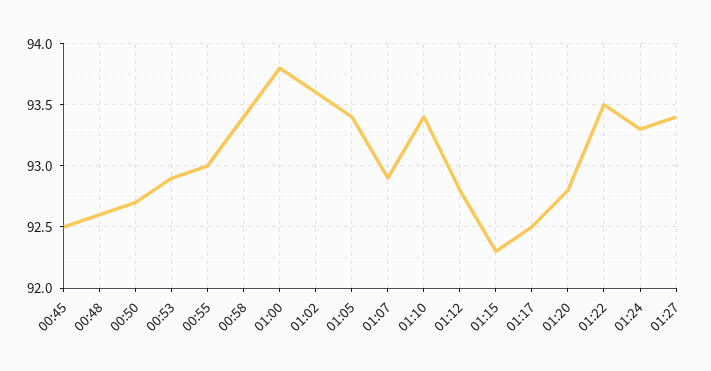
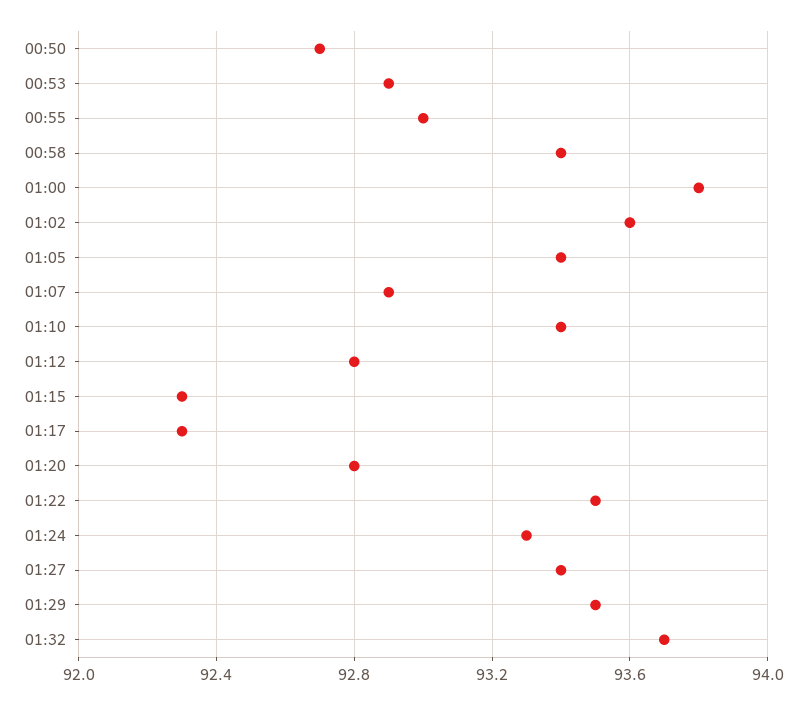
00:45: 92.5 -> none
00:48: 92.6 -> none
01:17: 92.5 -> 92.3
01:29: none -> 93.5
01:32: none -> 93.7

